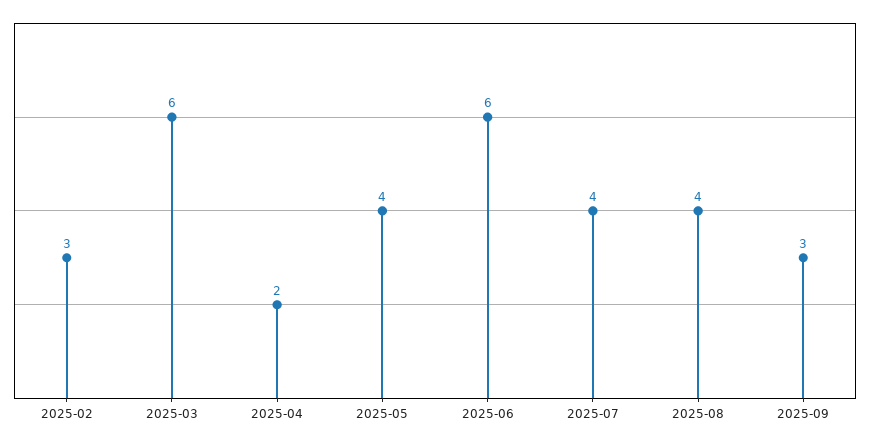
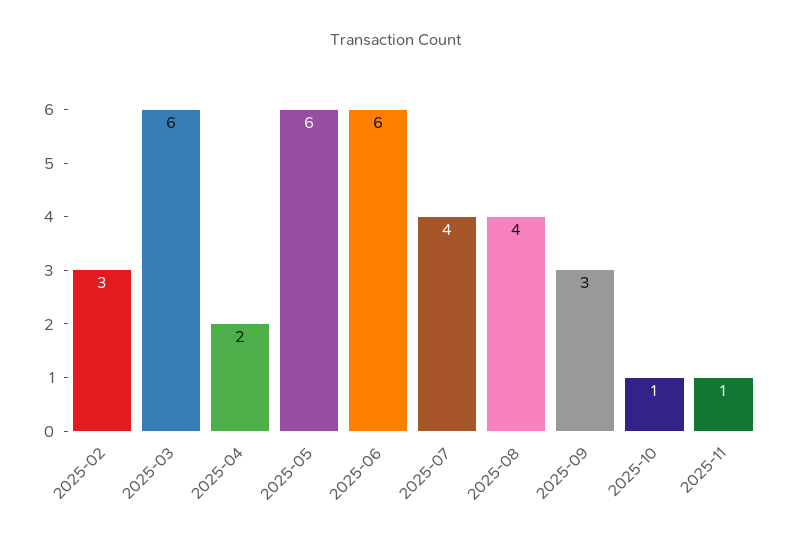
2025-05: 4 -> 6
2025-10: none -> 1
2025-11: none -> 1

